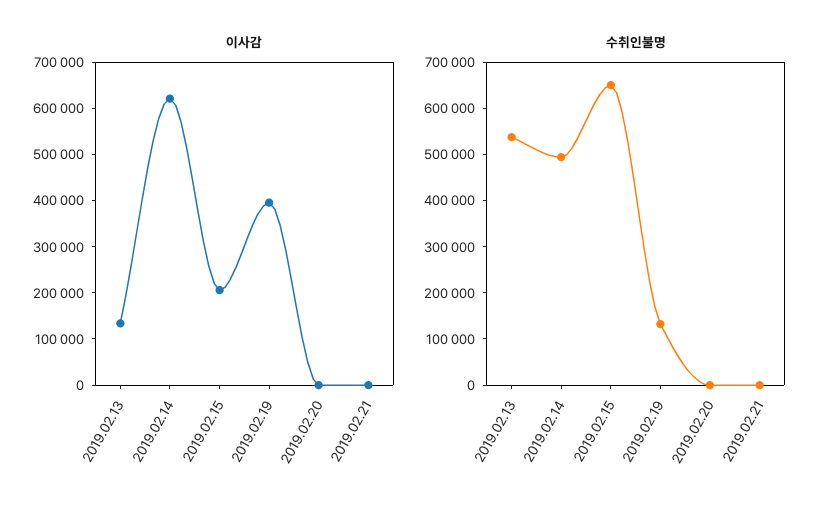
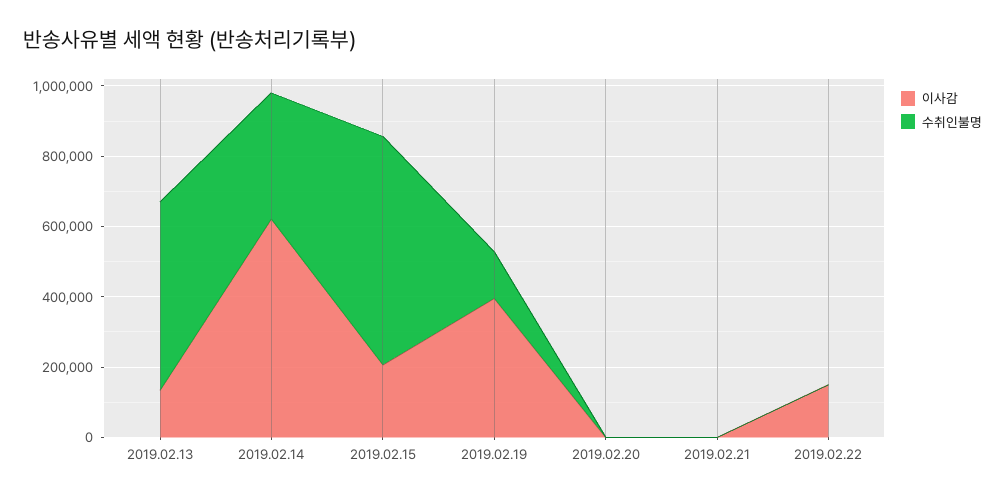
수취인불명, 2019.02.14: 500000 -> 350000
이사감, 2019.02.22: none -> 150000
수취인불명, 2019.02.22: none -> 0

